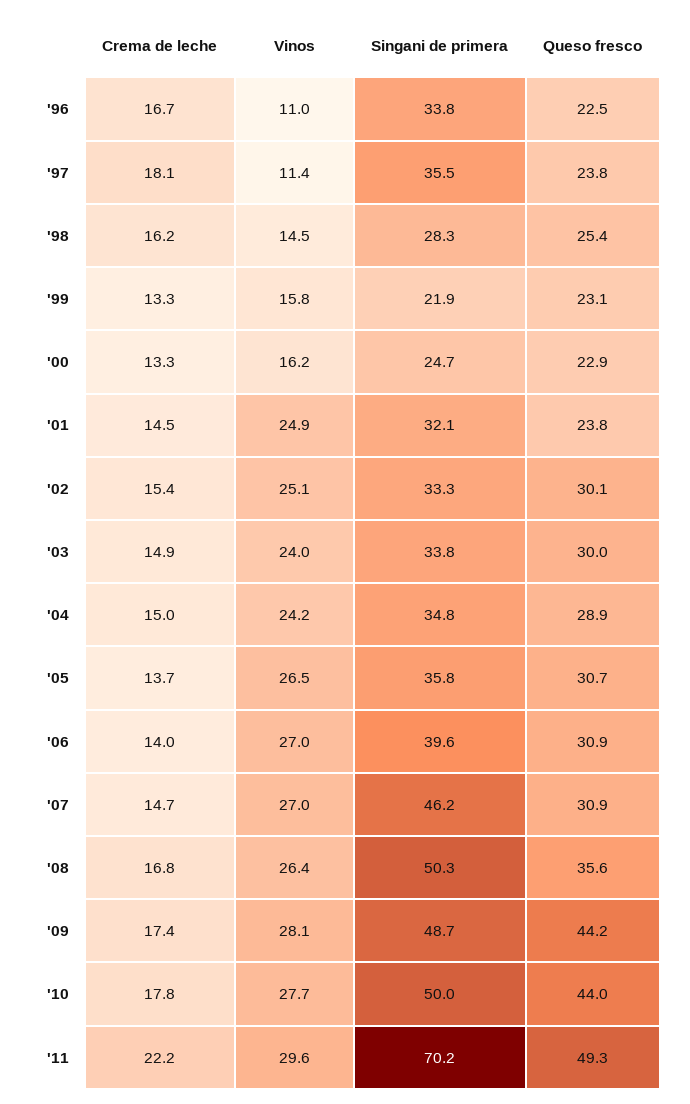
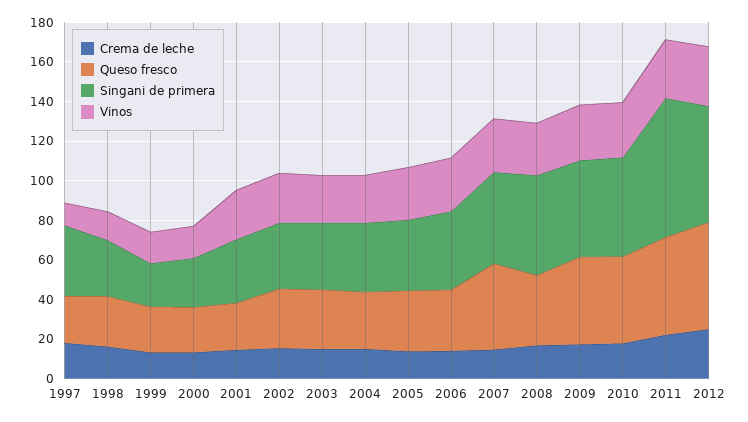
Crema de leche, '96: 16.7 -> none
Vinos, '96: 11 -> none
Singani de primera, '96: 33.8 -> none
Queso fresco, '96: 22.5 -> none
Queso fresco, '07: 30.9 -> 45
Crema de leche, 2012: none -> 25
Queso fresco, 2012: none -> 55
Singani de primera, 2012: none -> 60
Vinos, 2012: none -> 30

